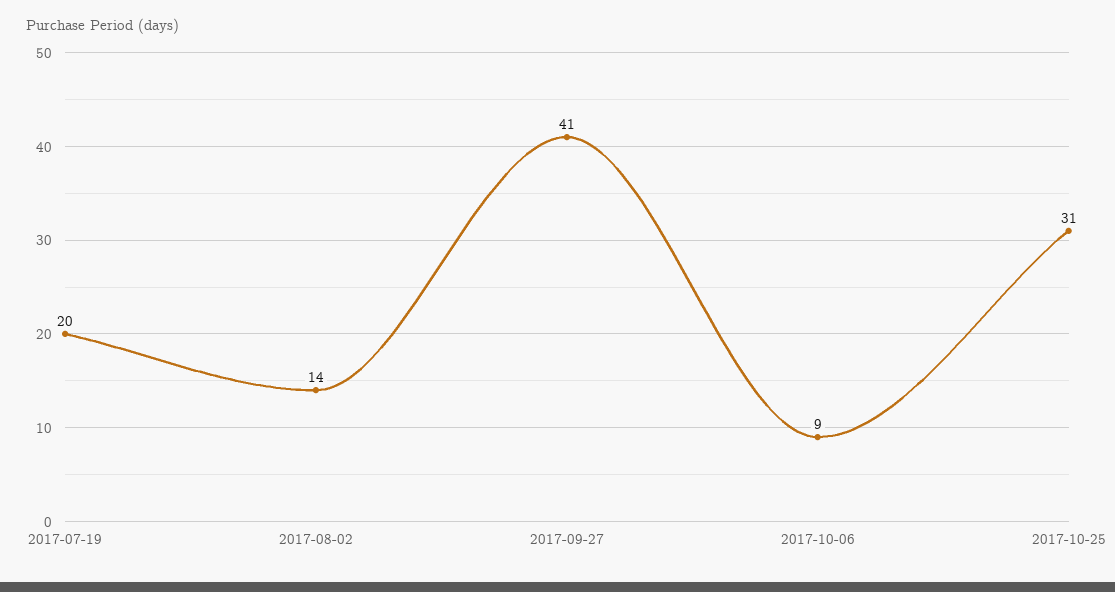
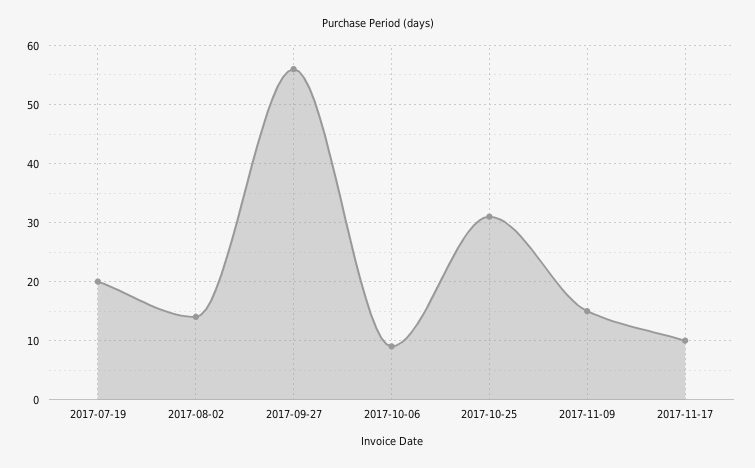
2017-09-27: 41 -> 55
2017-11-09: none -> 15
2017-11-17: none -> 10

